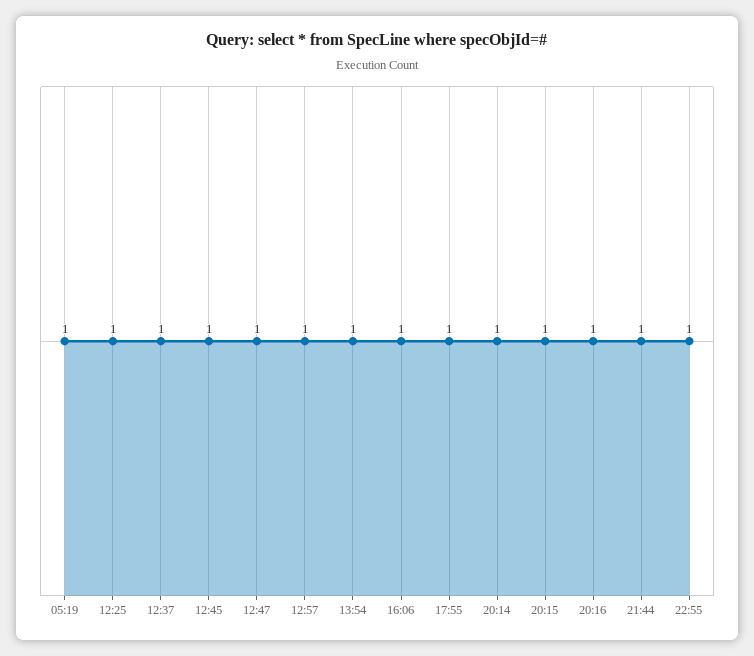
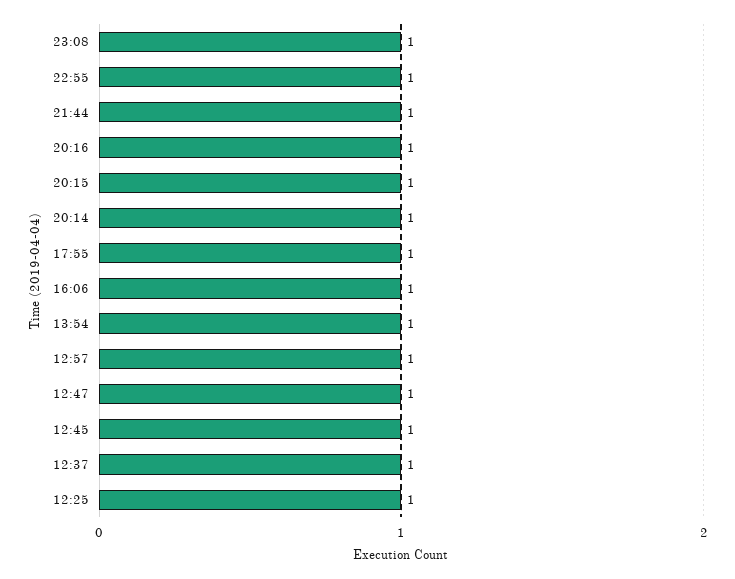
05:19: 1 -> none
23:08: none -> 1

